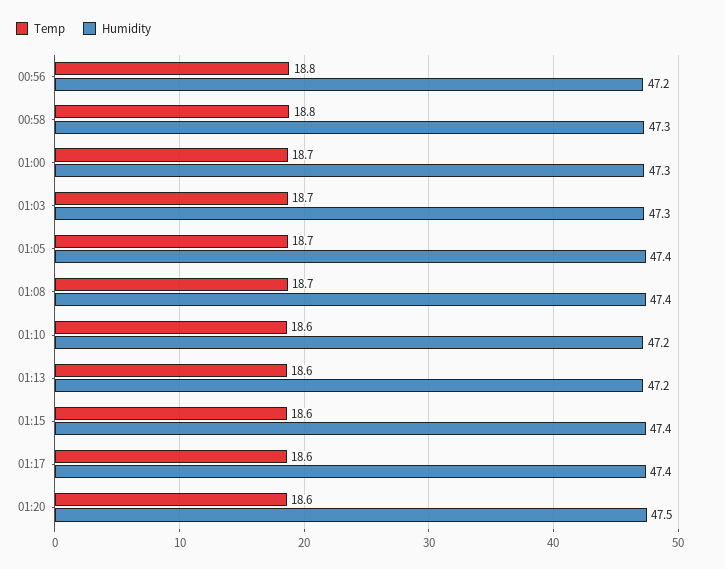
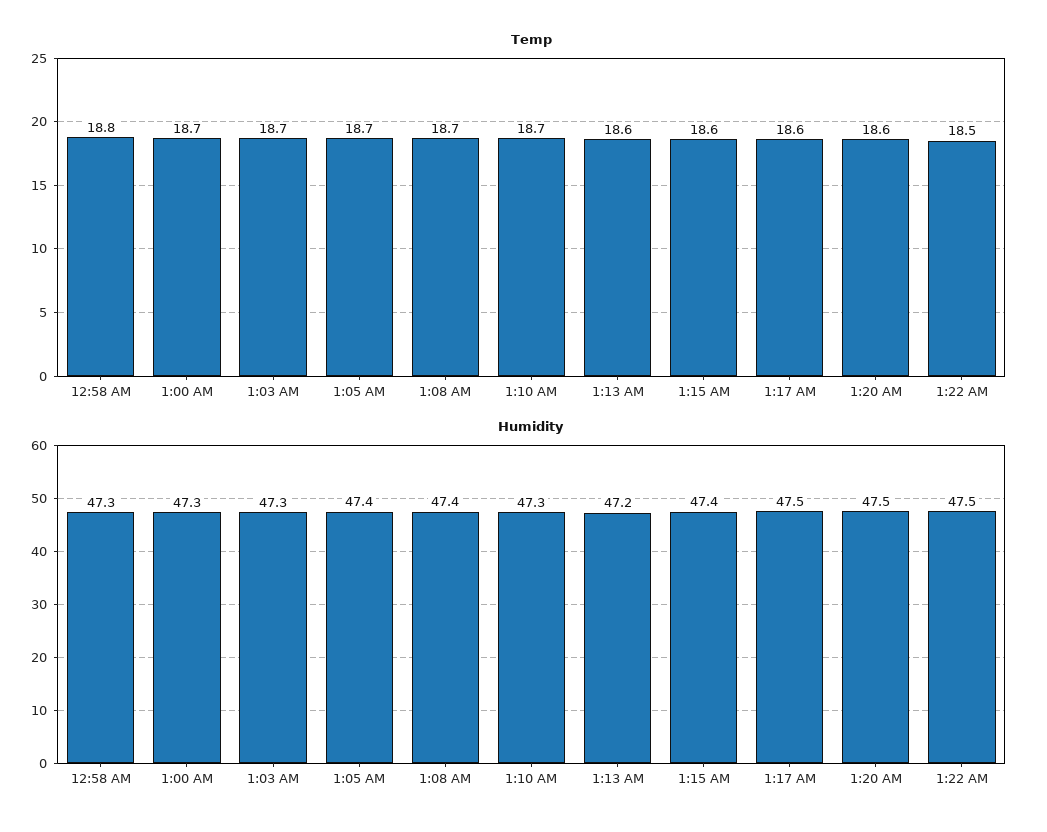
Temp, 00:56: 18.8 -> none
Humidity, 00:56: 47.2 -> none
Temp, 01:10: 18.6 -> 18.7
Humidity, 01:10: 47.2 -> 47.3
Humidity, 01:17: 47.4 -> 47.5
Temp, 1:22 AM: none -> 18.5
Humidity, 1:22 AM: none -> 47.5

